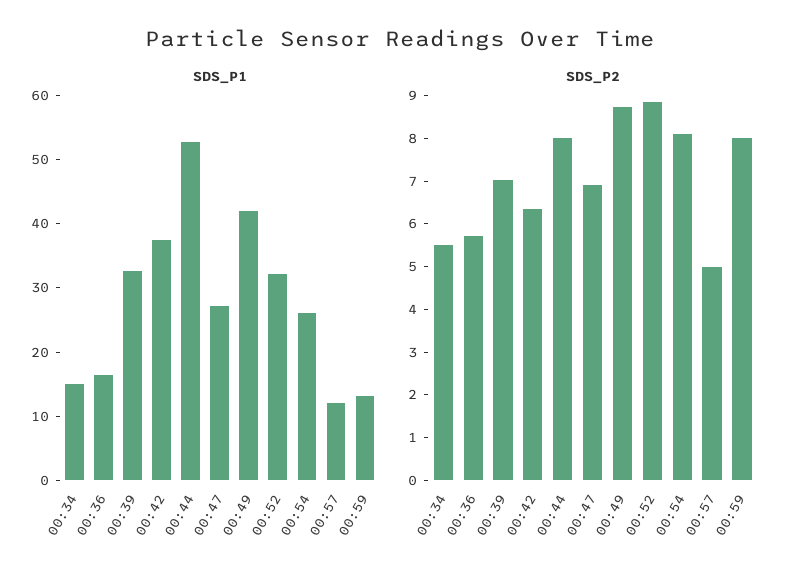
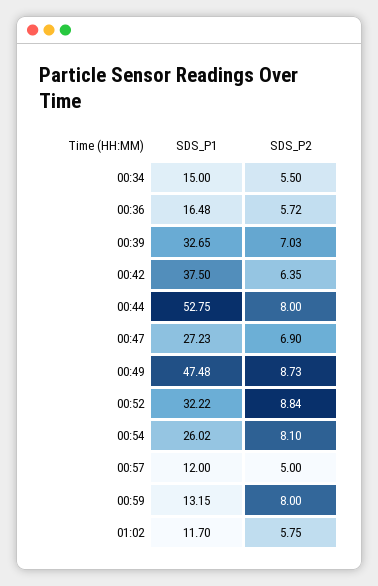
SDS_P1, 00:49: 42 -> 47.48
SDS_P1, 01:02: none -> 11.7
SDS_P2, 01:02: none -> 5.75

